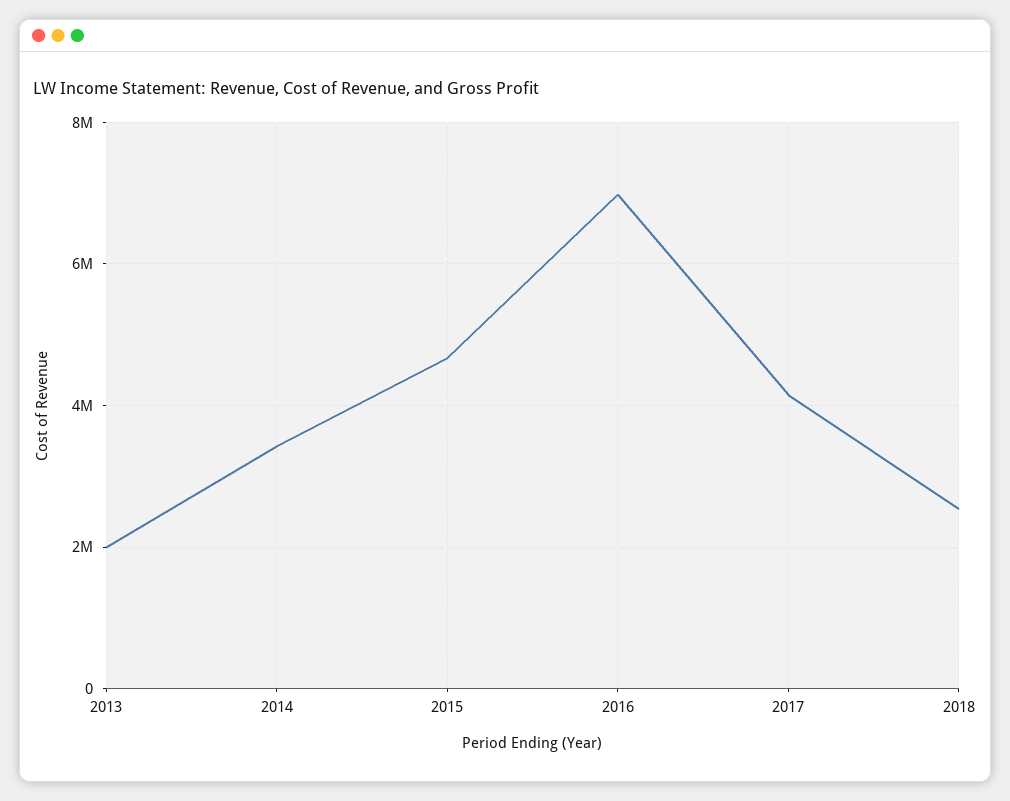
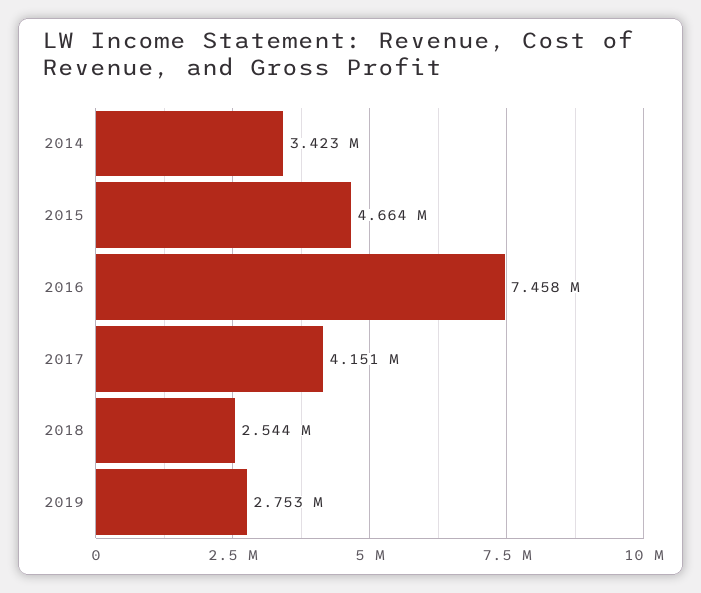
2013: 2000000 -> none
2016: 7000000 -> 7458000
2019: none -> 2753000

